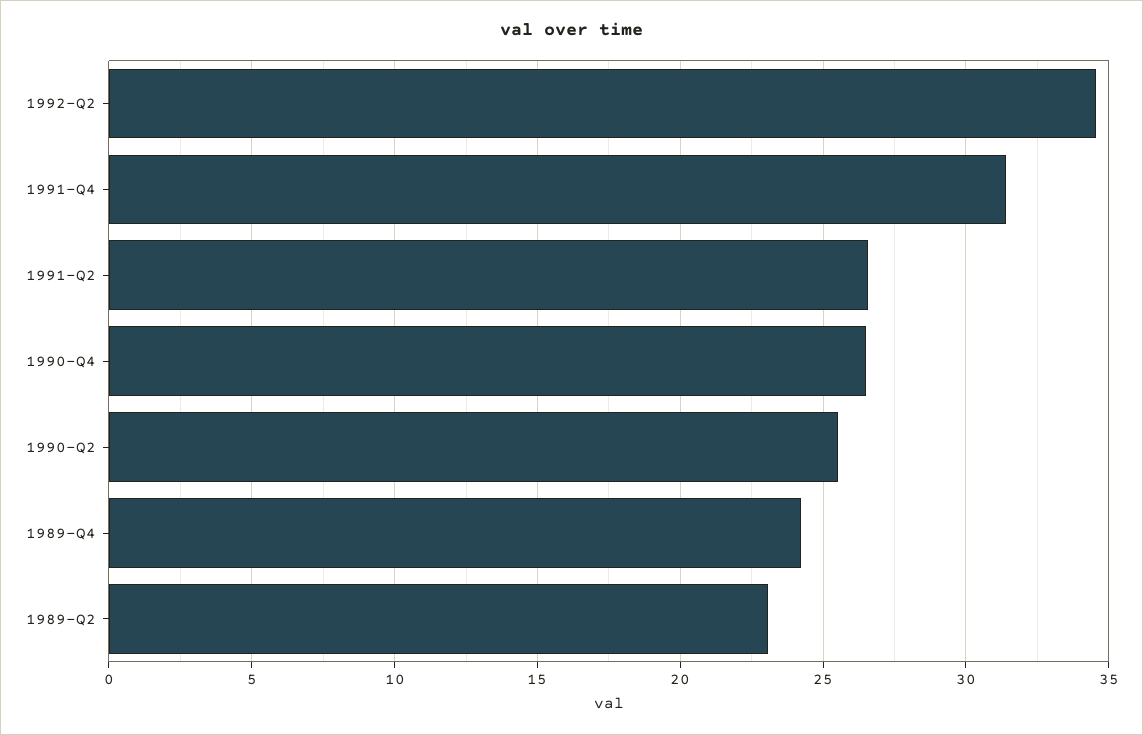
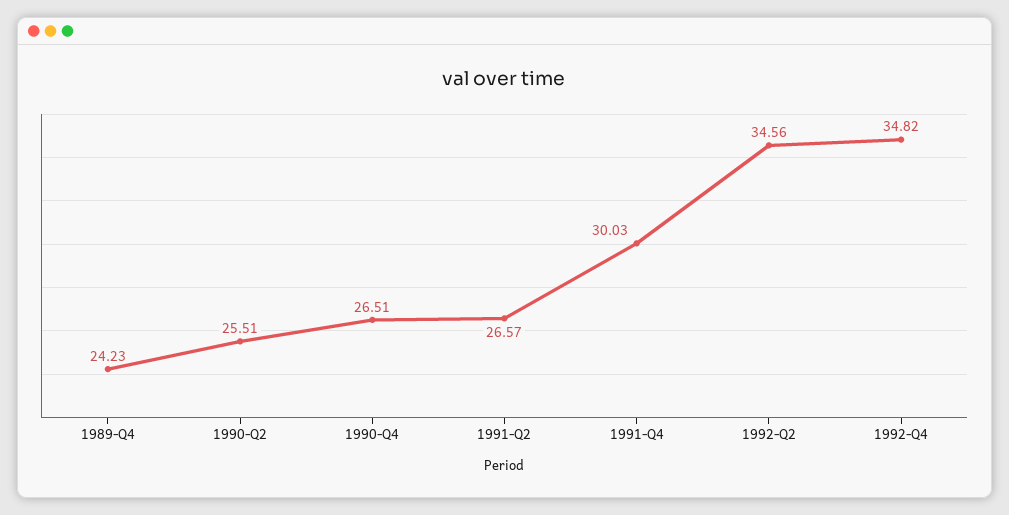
1991-Q4: 31.5 -> 30.03
1989-Q2: 23 -> none
1992-Q4: none -> 34.82

